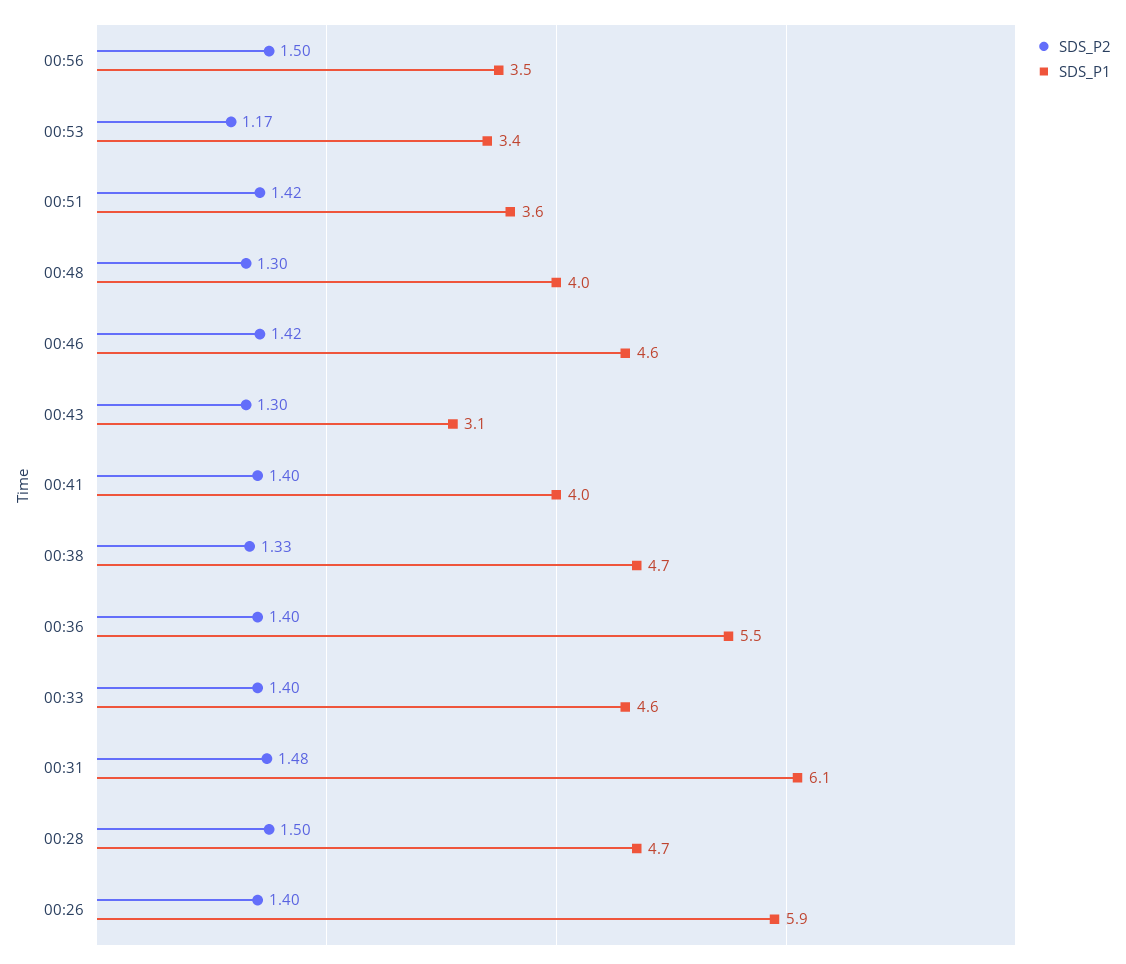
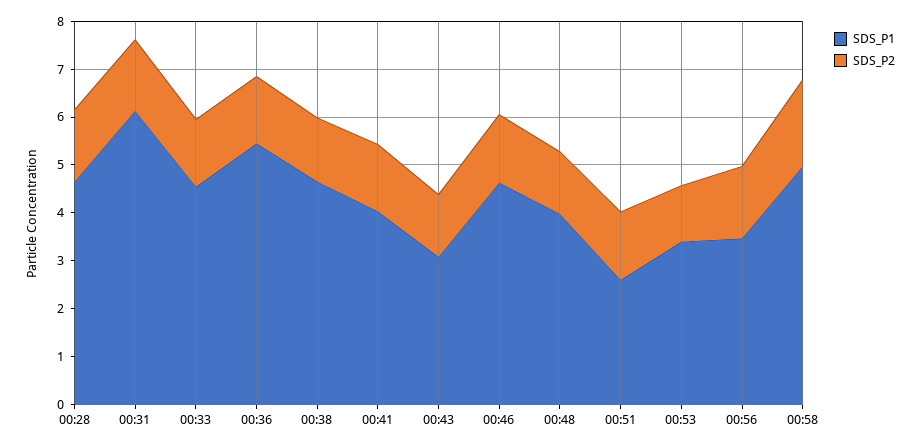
SDS_P1, 00:51: 3.6 -> 2.6
SDS_P2, 00:26: 1.4 -> none
SDS_P1, 00:26: 5.9 -> none
SDS_P1, 00:58: none -> 5
SDS_P2, 00:58: none -> 1.8

